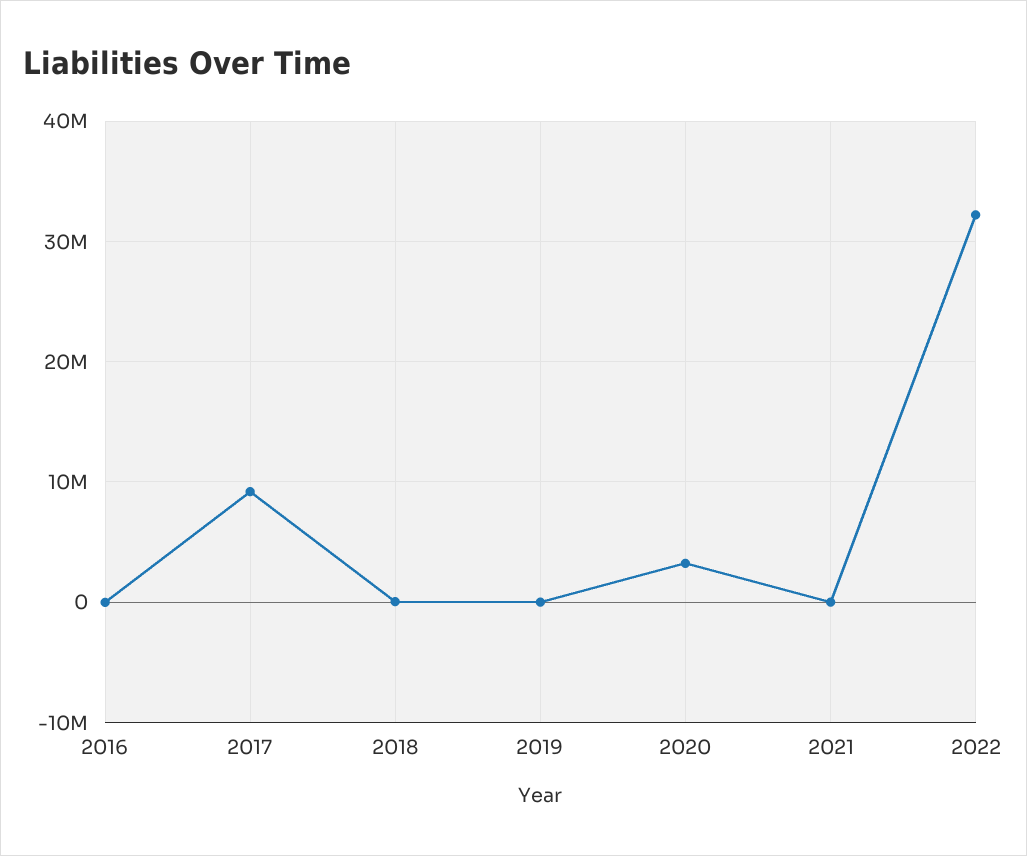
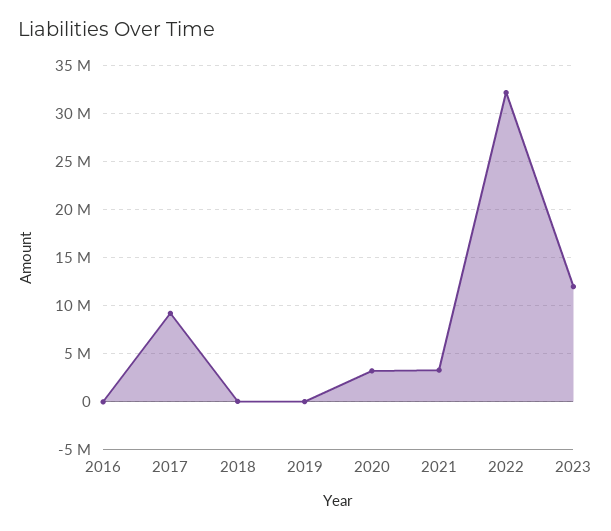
2021: 0 -> 3000000
2023: none -> 12000000

